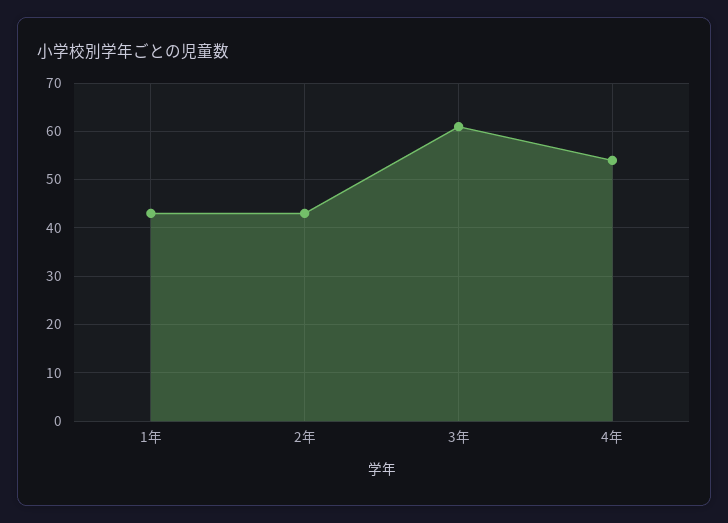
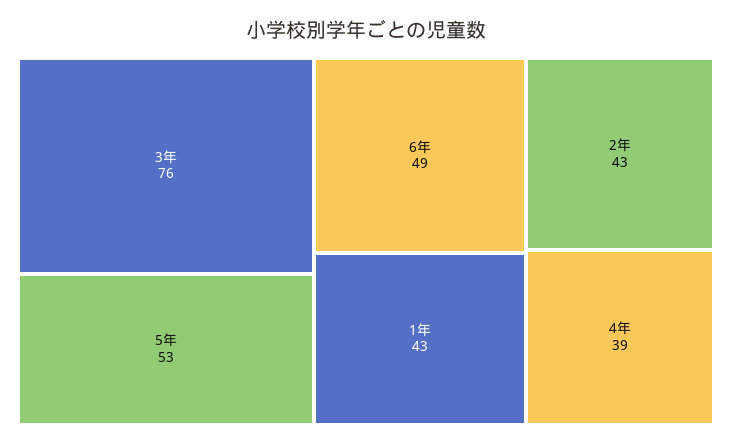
3年: 60 -> 76
4年: 55 -> 39
5年: none -> 53
6年: none -> 49

